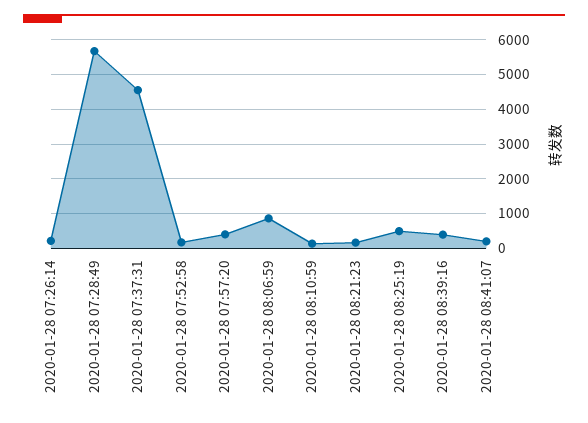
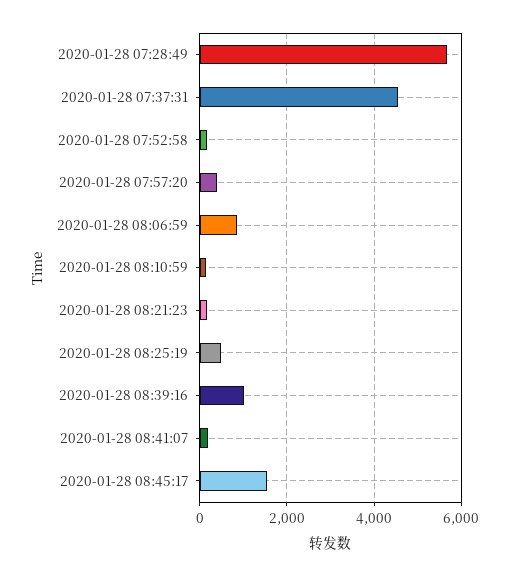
2020-01-28 07:26:14: 200 -> none
2020-01-28 08:39:16: 400 -> 1000
2020-01-28 08:45:17: none -> 1600

